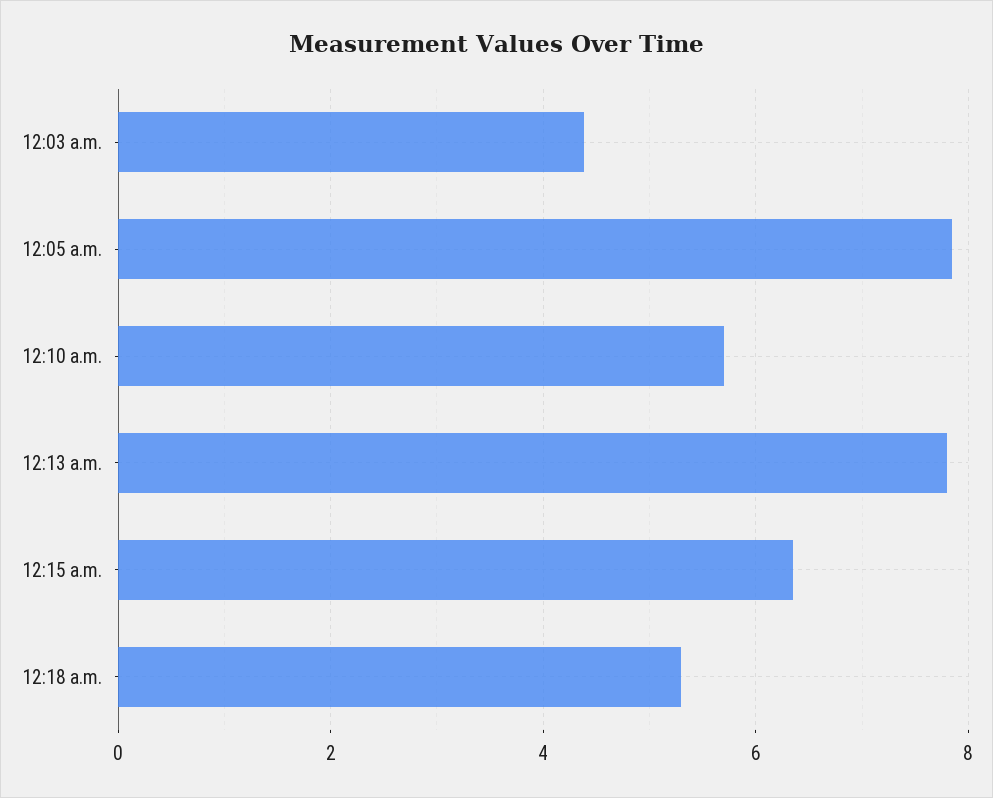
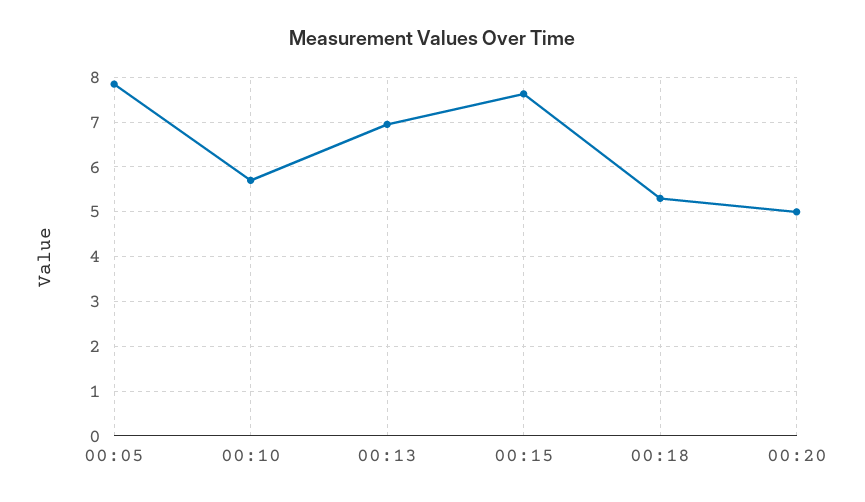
12:03 a.m.: 4.4 -> none
12:13 a.m.: 7.8 -> 7
12:15 a.m.: 6.4 -> 7.6
00:20: none -> 5

